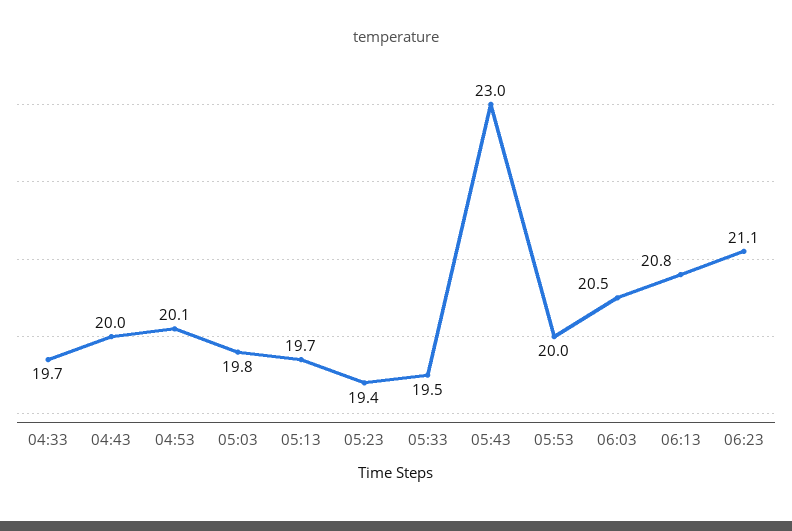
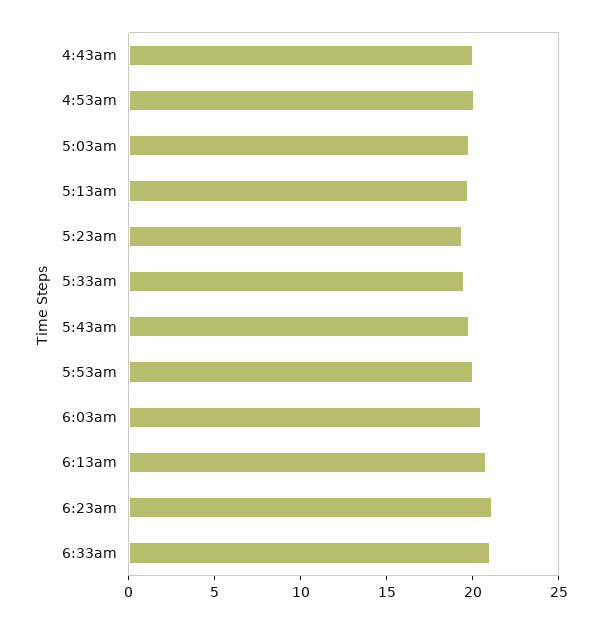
04:33: 19.7 -> none
05:43: 23 -> 20
6:33am: none -> 21

